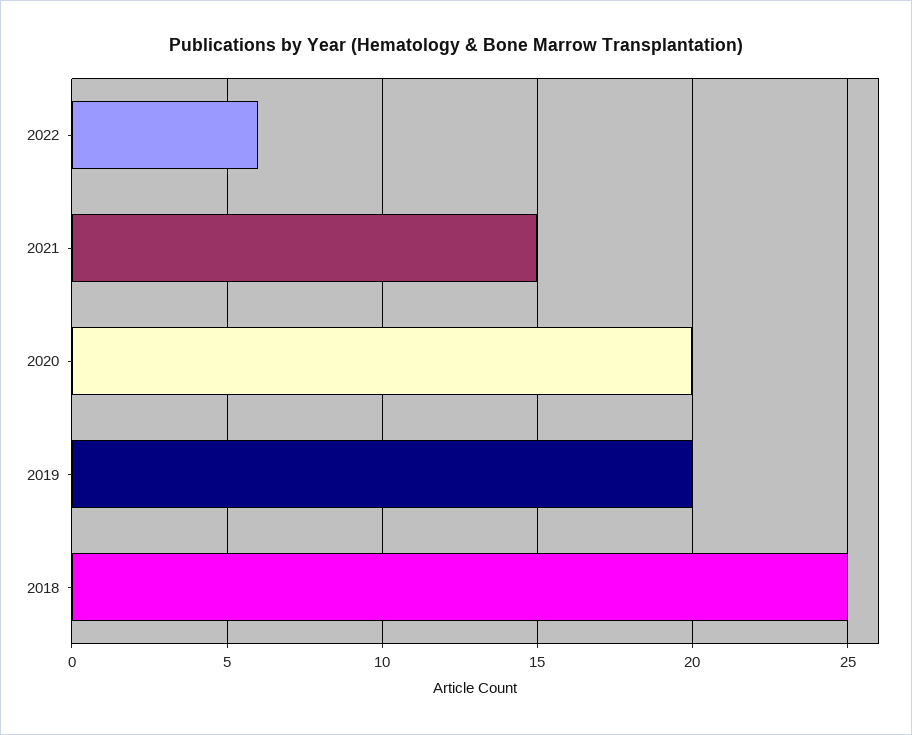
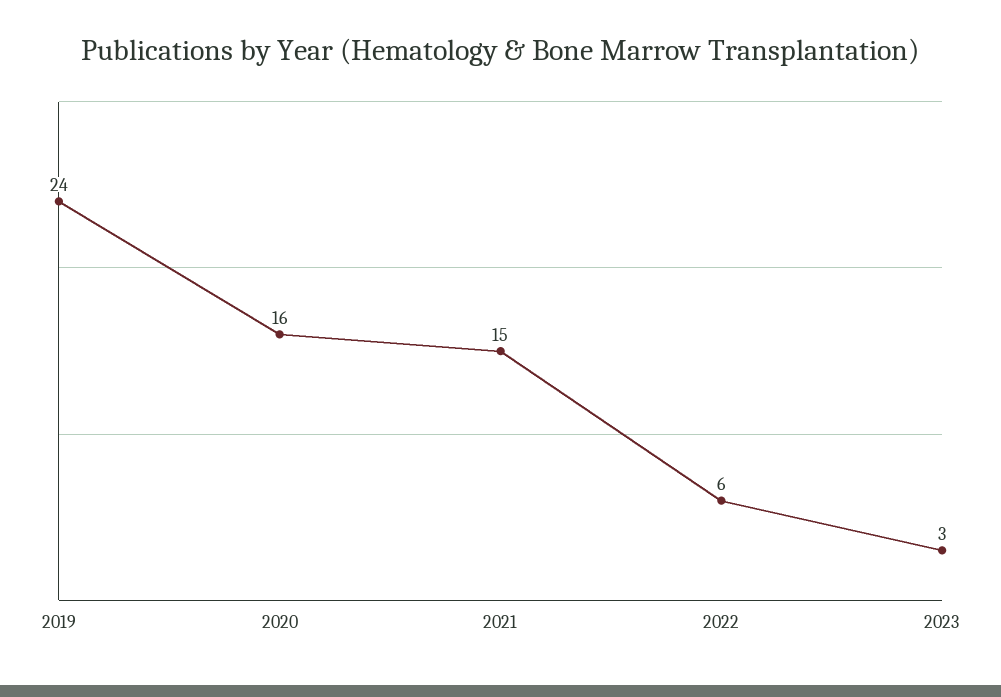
2020: 20 -> 16
2019: 20 -> 24
2018: 25 -> none
2023: none -> 3

